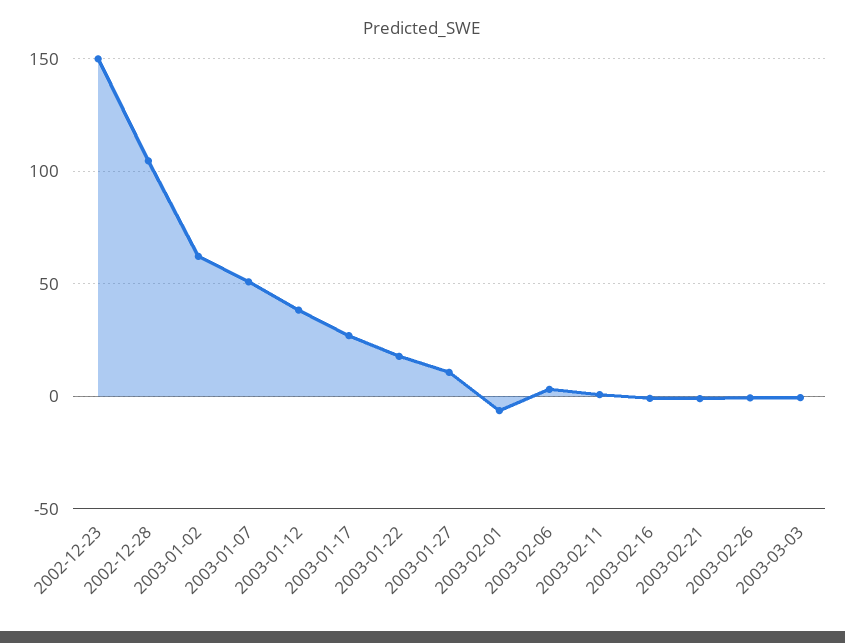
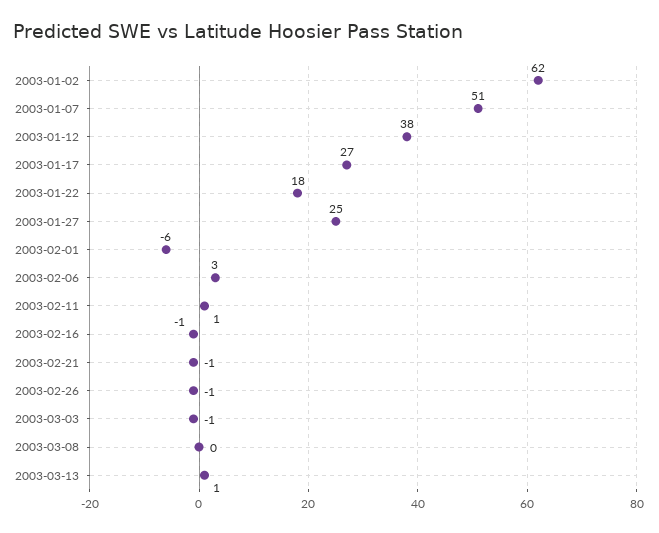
2002-12-23: 150 -> none
2002-12-28: 105 -> none
2003-01-27: 10 -> 25
2003-03-08: none -> 0
2003-03-13: none -> 1

